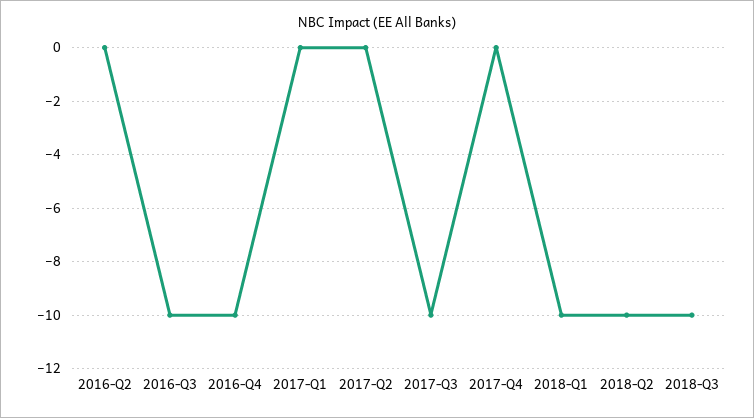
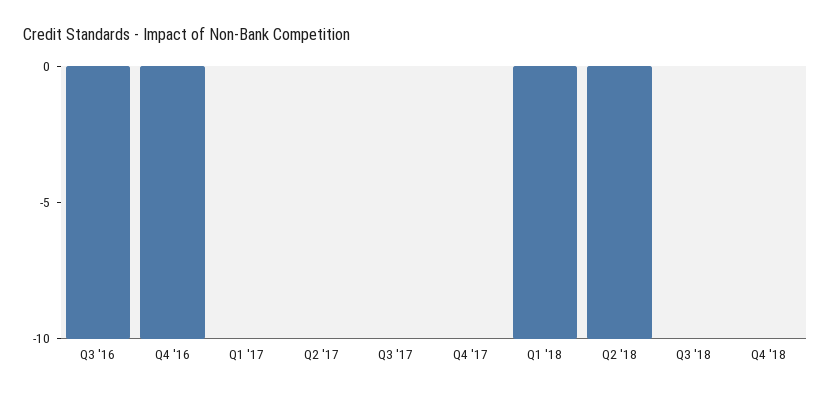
2016-Q2: 0 -> none
2017-Q3: -10 -> 0
2018-Q3: -10 -> 0
Q4 '18: none -> 0

